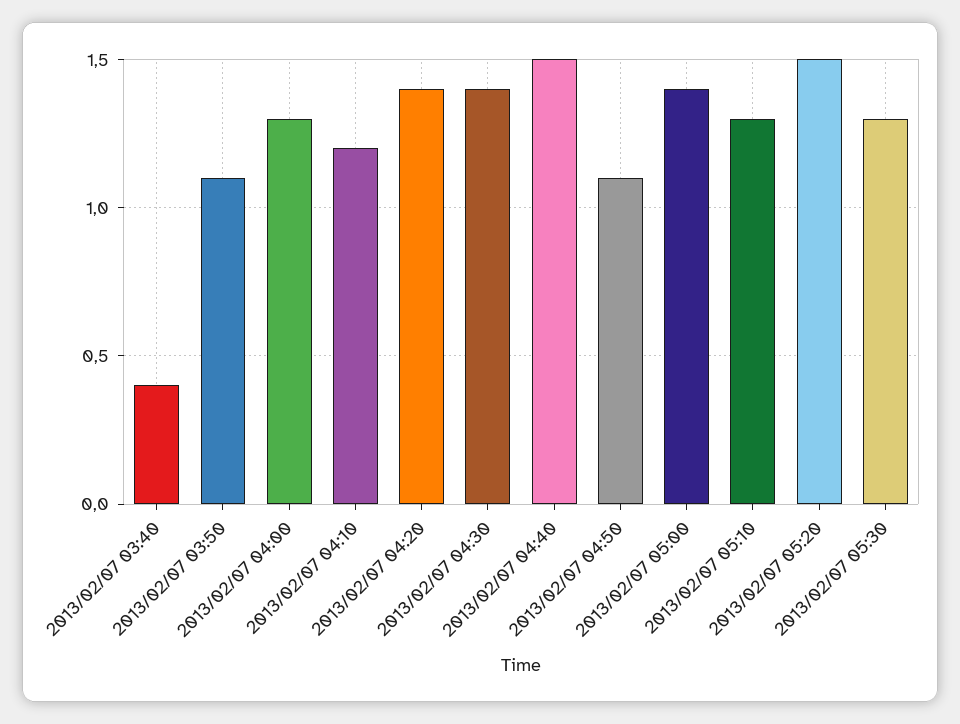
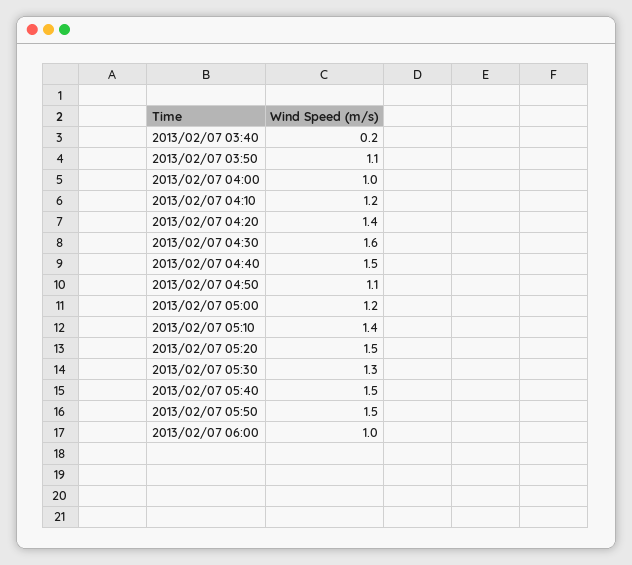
2013/02/07 03:40: 0.4 -> 0.2
2013/02/07 04:00: 1.3 -> 1
2013/02/07 04:30: 1.4 -> 1.6
2013/02/07 05:00: 1.4 -> 1.2
2013/02/07 05:10: 1.3 -> 1.4
2013/02/07 05:40: none -> 1.5
2013/02/07 05:50: none -> 1.5
2013/02/07 06:00: none -> 1

